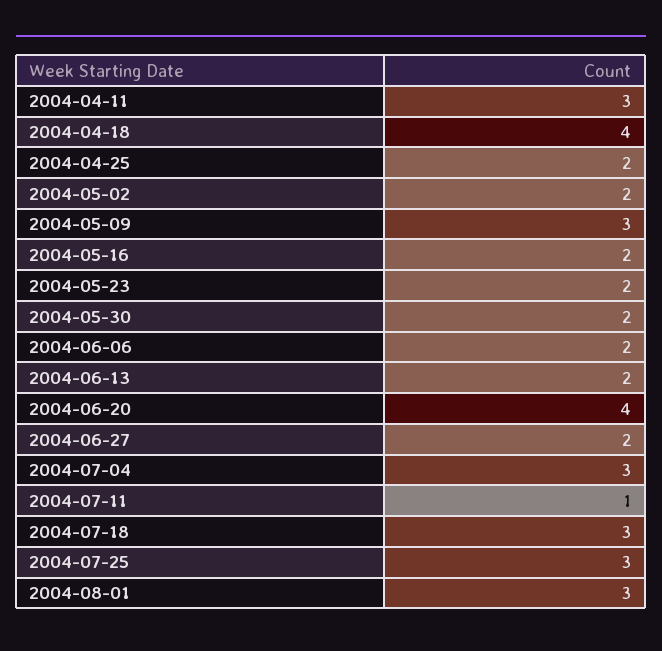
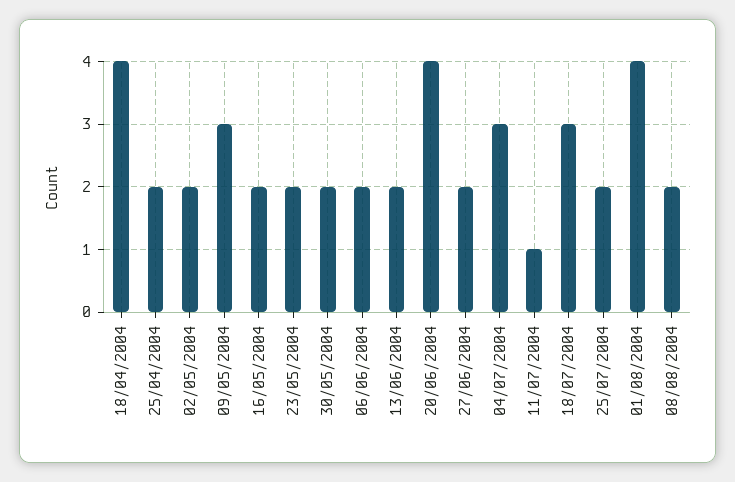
2004-04-11: 3 -> none
2004-07-25: 3 -> 2
2004-08-01: 3 -> 4
08/08/2004: none -> 2

